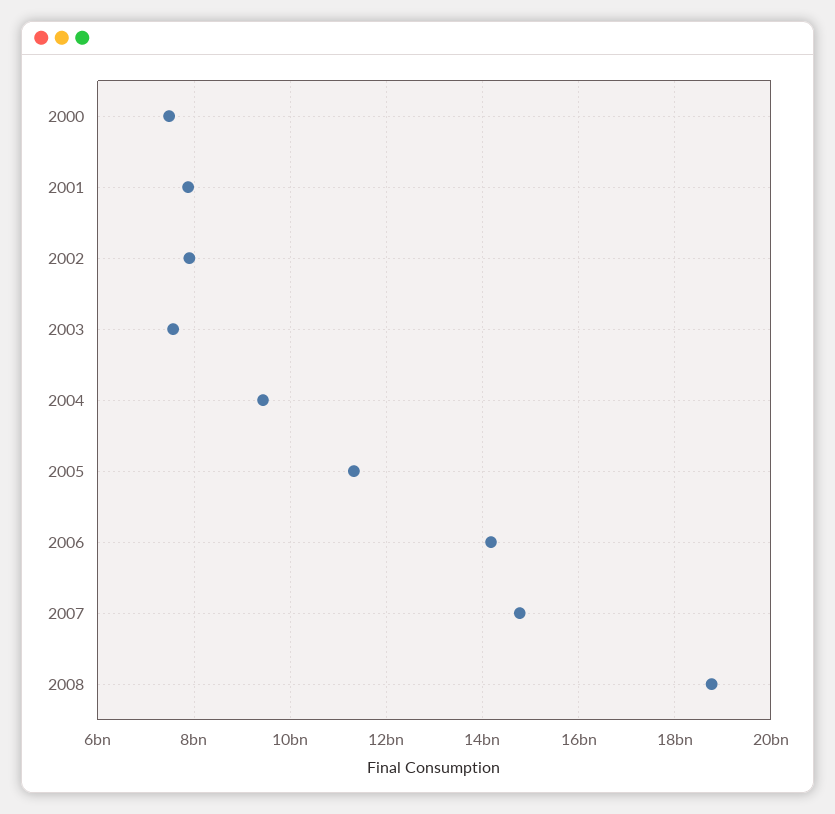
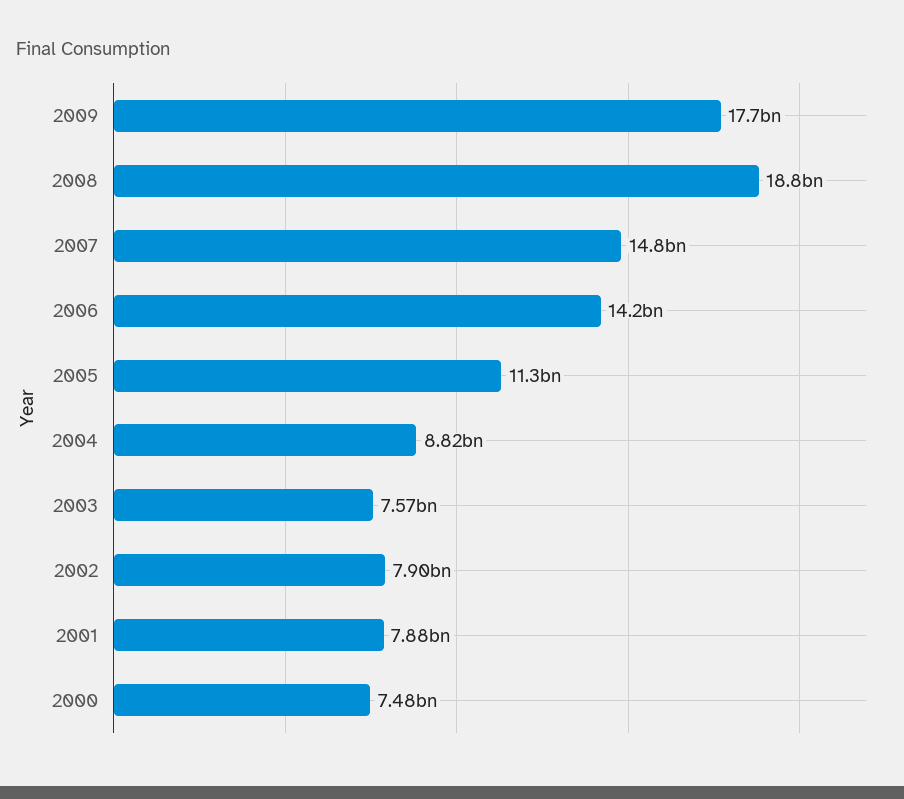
2004: 9400000000 -> 8820000000
2009: none -> 17700000000

